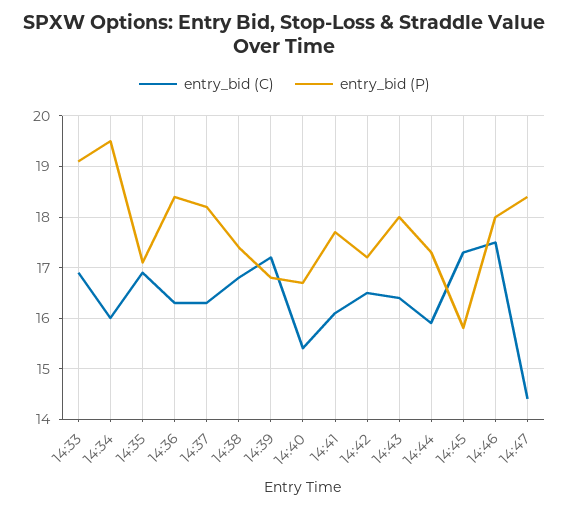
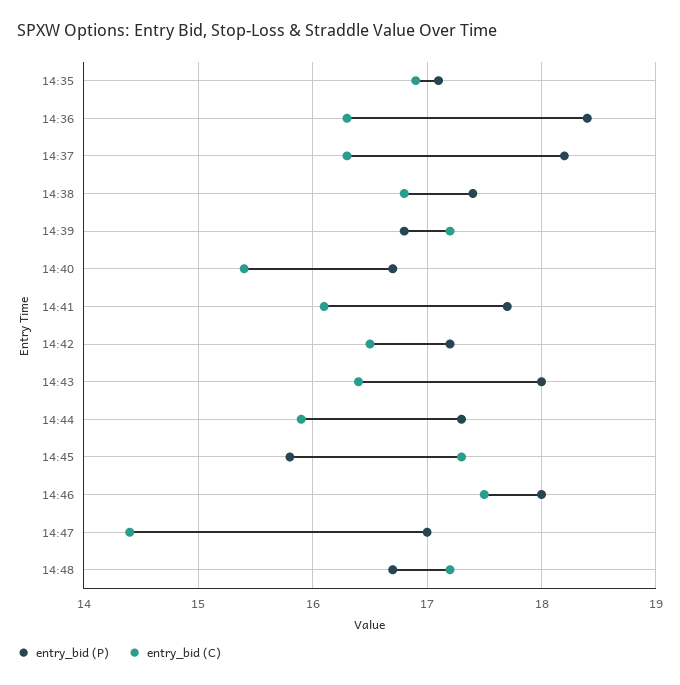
entry_bid (C), 14:33: 17 -> none
entry_bid (P), 14:33: 19 -> none
entry_bid (C), 14:34: 16 -> none
entry_bid (P), 14:34: 19.5 -> none
entry_bid (P), 14:47: 18.5 -> 17
entry_bid (P), 14:48: none -> 16.7
entry_bid (C), 14:48: none -> 17.2

